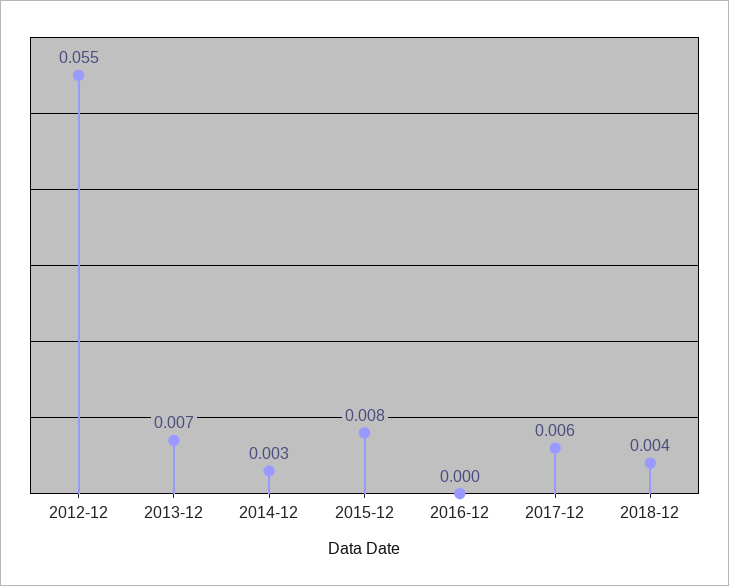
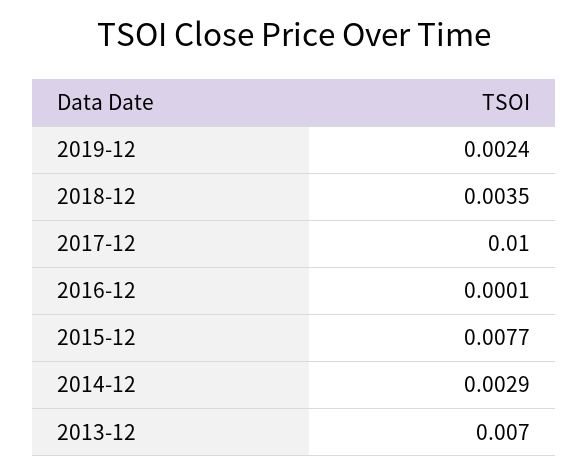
2012-12: 0.055 -> none
2017-12: 0.006 -> 0.01
2019-12: none -> 0.0024

